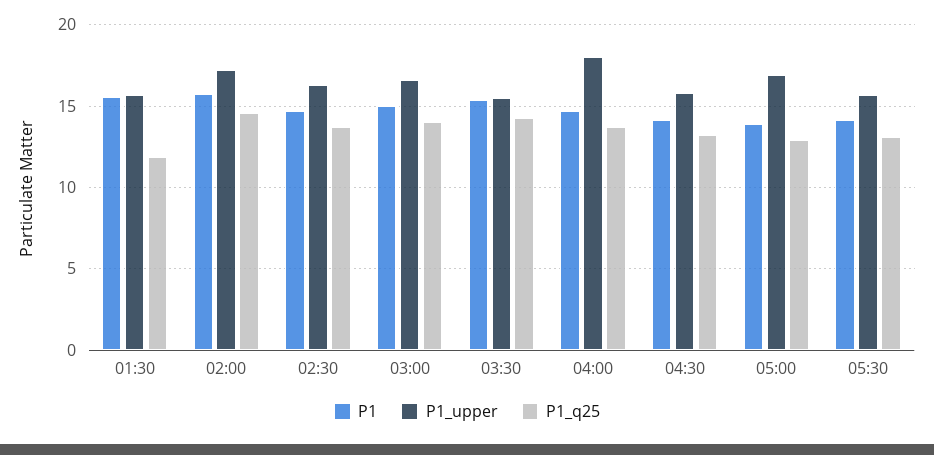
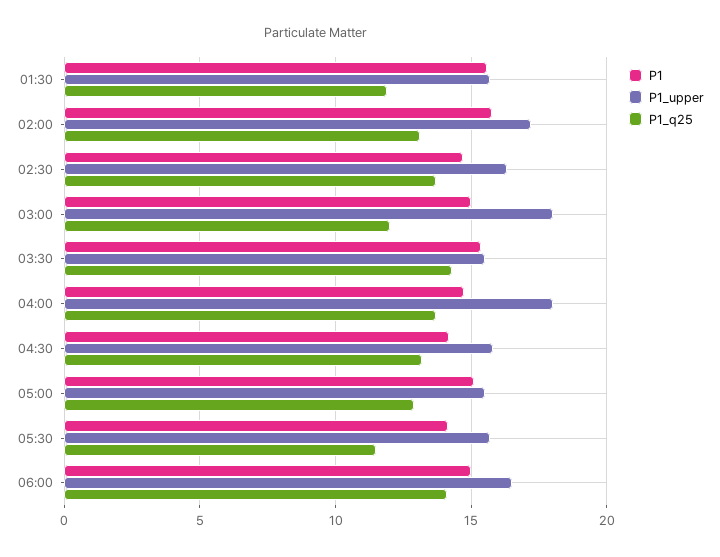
P1_q25, 02:00: 14.5 -> 13
P1_upper, 03:00: 16.5 -> 18
P1_q25, 03:00: 14 -> 12
P1, 05:00: 14 -> 15
P1_upper, 05:00: 17 -> 15.5
P1_q25, 05:30: 13 -> 11.5
P1, 06:00: none -> 15
P1_upper, 06:00: none -> 16.5
P1_q25, 06:00: none -> 14

